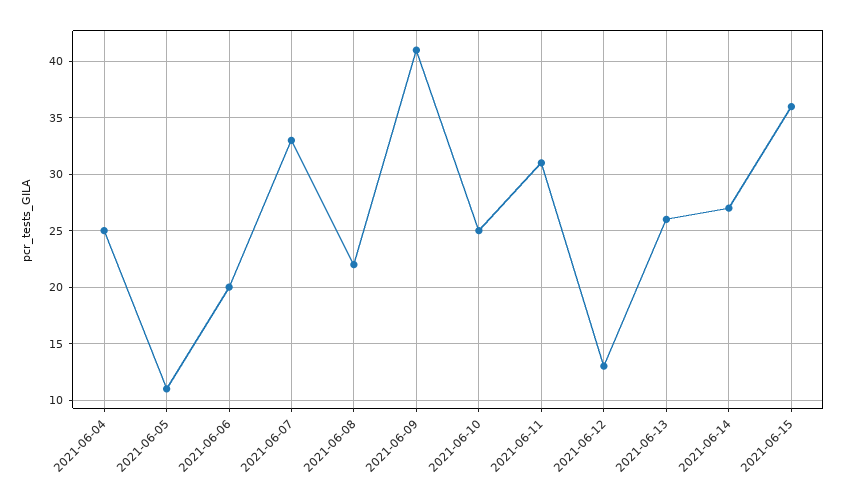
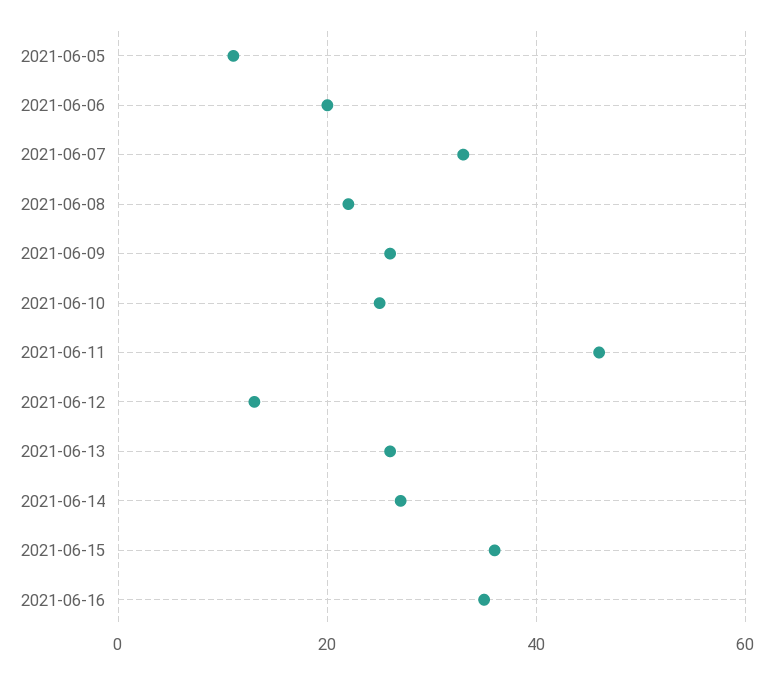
2021-06-04: 25 -> none
2021-06-09: 41 -> 25
2021-06-11: 31 -> 45
2021-06-16: none -> 35

